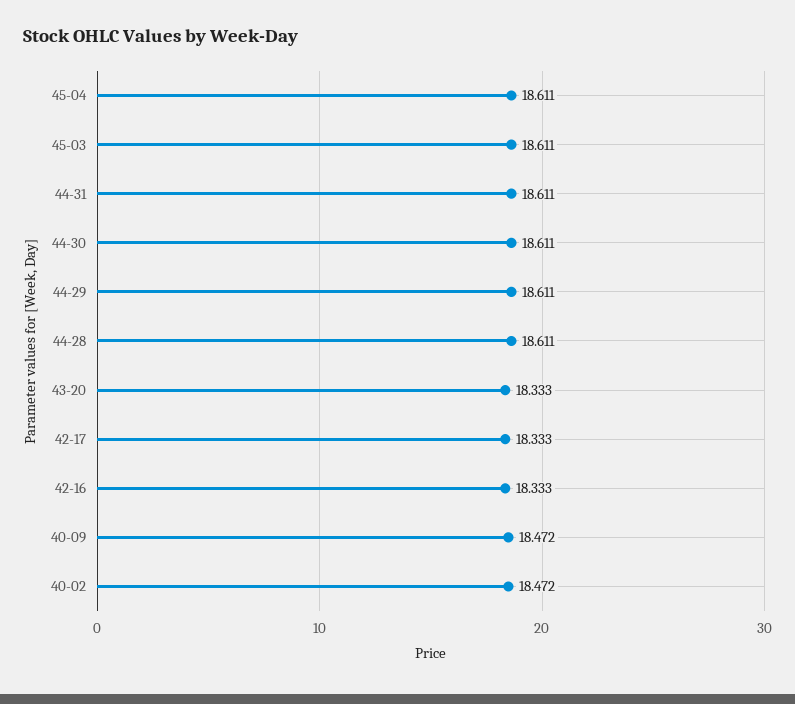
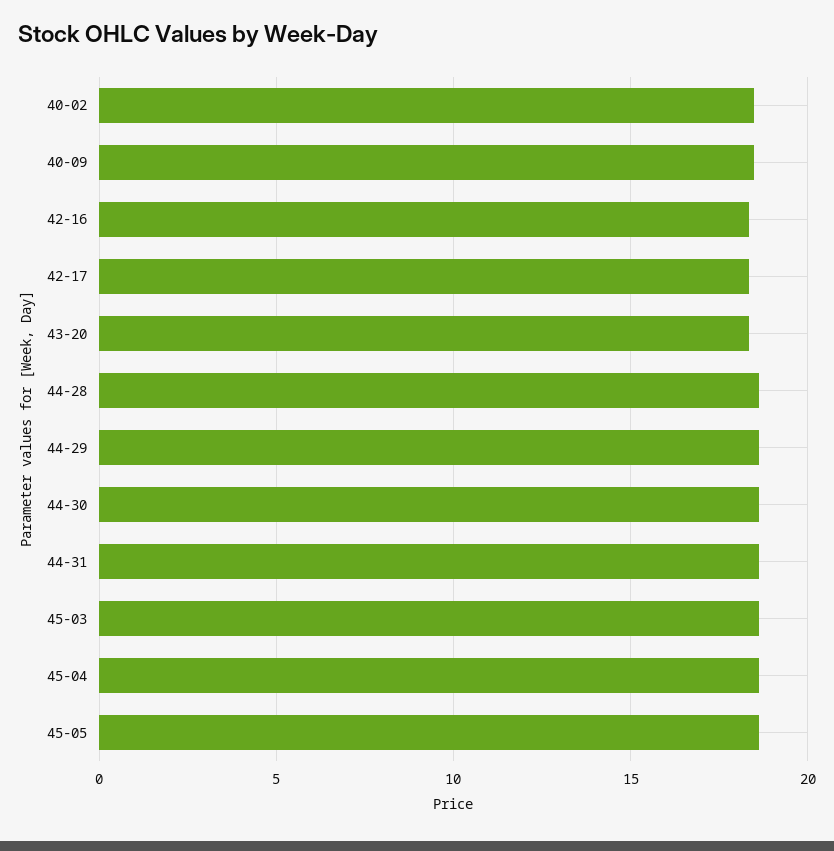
45-05: none -> 18.5

